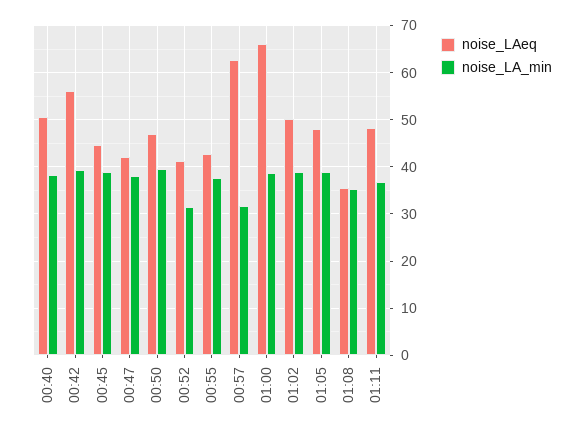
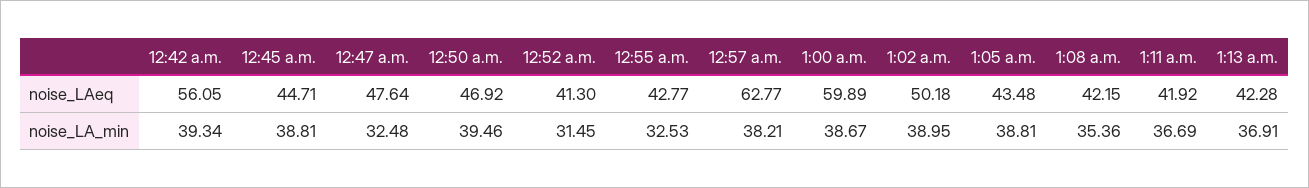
noise_LAeq, 00:40: 50 -> none
noise_LA_min, 00:40: 38 -> none
noise_LAeq, 00:47: 42 -> 47.64
noise_LA_min, 00:47: 38 -> 32.48
noise_LA_min, 00:55: 38 -> 32.53
noise_LA_min, 00:57: 32 -> 38.21
noise_LAeq, 01:00: 66 -> 59.89
noise_LAeq, 01:05: 48 -> 43.48
noise_LAeq, 01:08: 36 -> 42.15
noise_LAeq, 01:11: 48 -> 41.92
noise_LAeq, 1:13 a.m.: none -> 42.28
noise_LA_min, 1:13 a.m.: none -> 36.91

